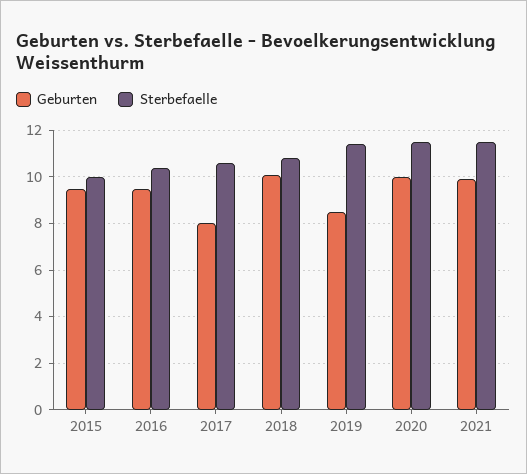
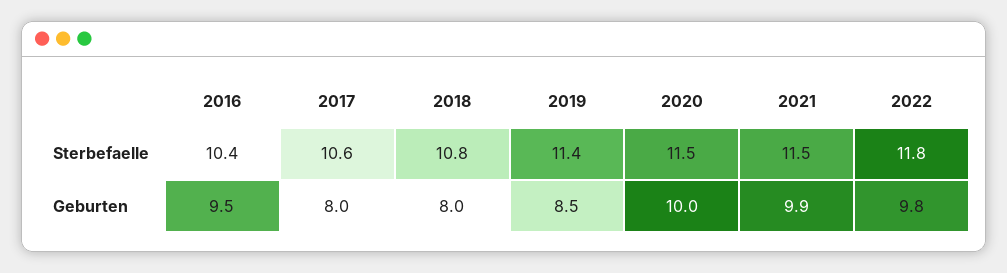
Geburten, 2015: 9.5 -> none
Sterbefaelle, 2015: 10 -> none
Geburten, 2018: 10 -> 8
Sterbefaelle, 2022: none -> 11.8
Geburten, 2022: none -> 9.8

